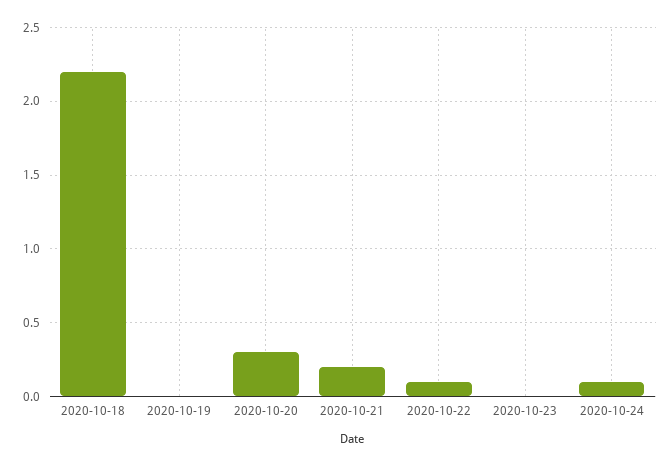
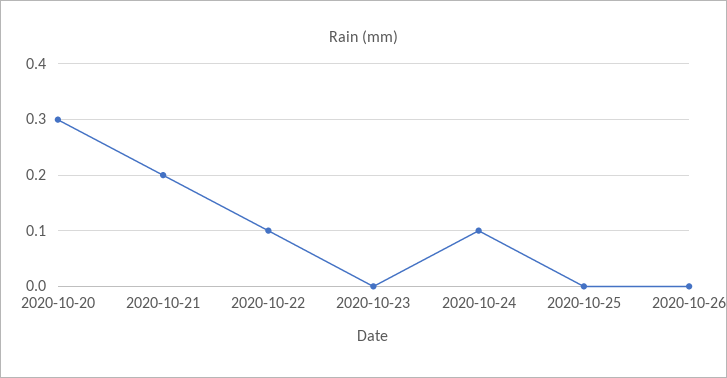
2020-10-18: 2.2 -> none
2020-10-19: 0 -> none
2020-10-25: none -> 0
2020-10-26: none -> 0

